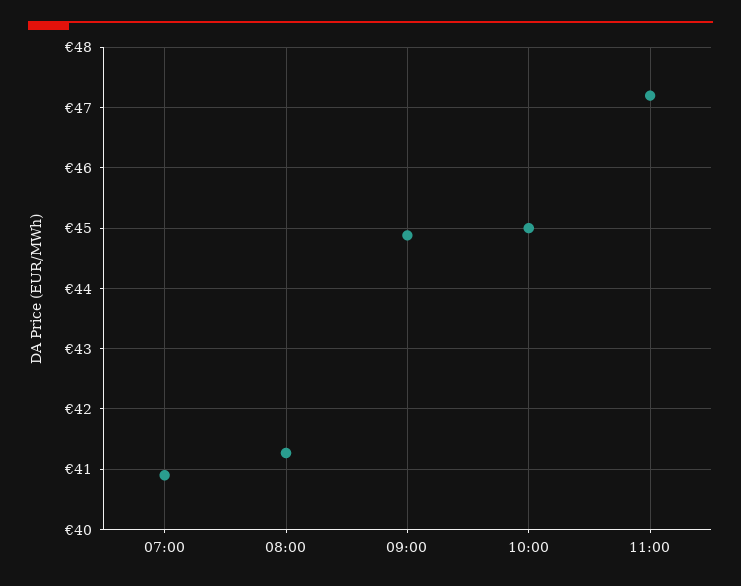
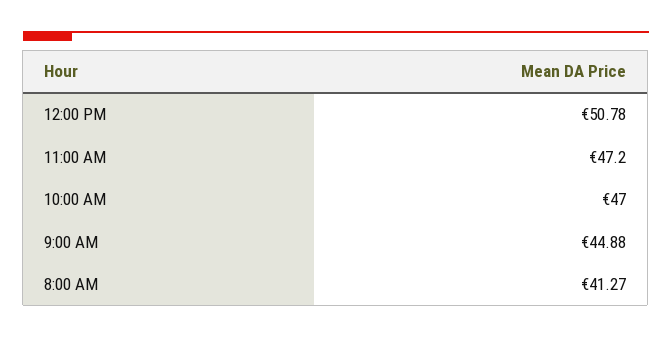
07:00: 40.9 -> none
10:00: 45 -> 47
12:00 PM: none -> 50.78

